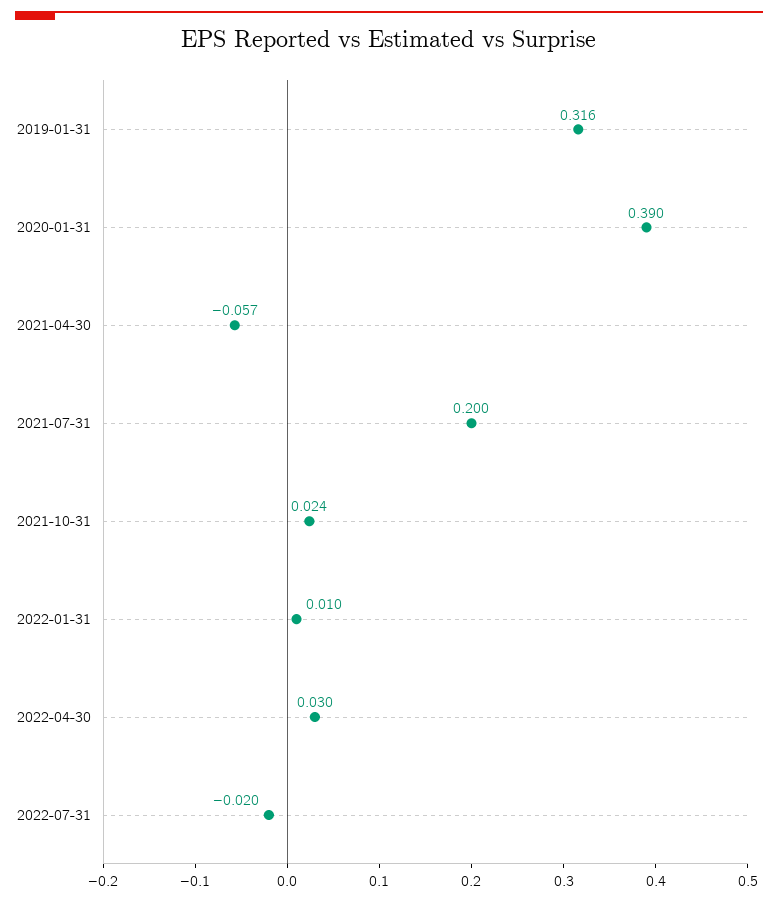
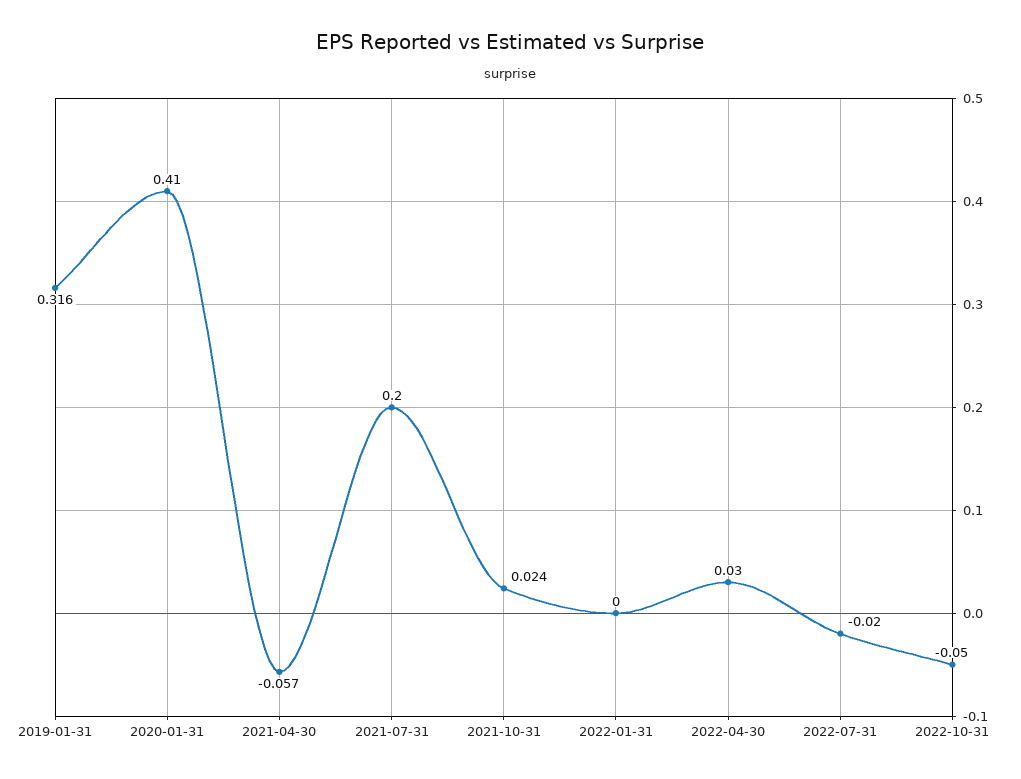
2020-01-31: 0.39 -> 0.41
2022-01-31: 0.01 -> 0
2022-10-31: none -> -0.05

